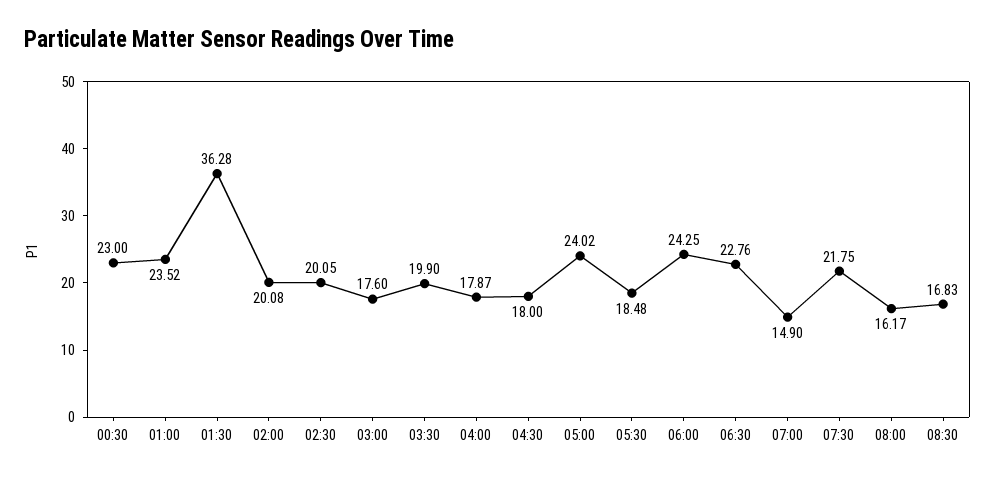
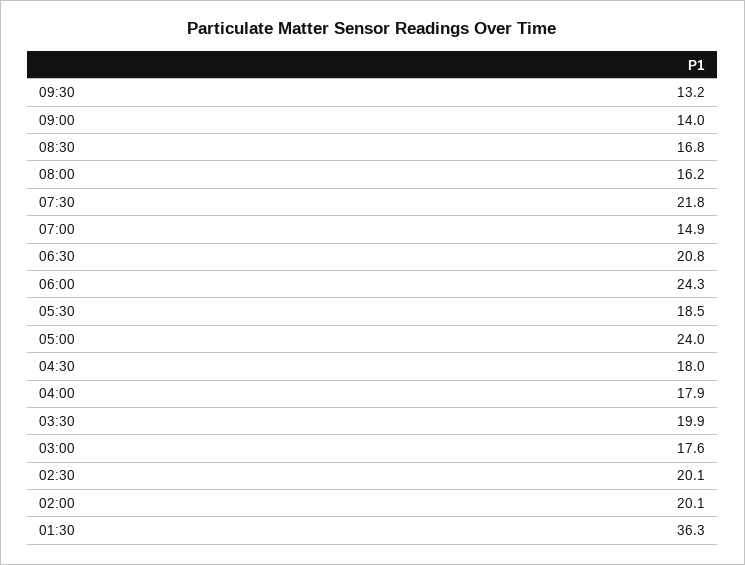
00:30: 23 -> none
01:00: 23.52 -> none
06:30: 22.76 -> 20.8
09:30: none -> 13.2
09:00: none -> 14

